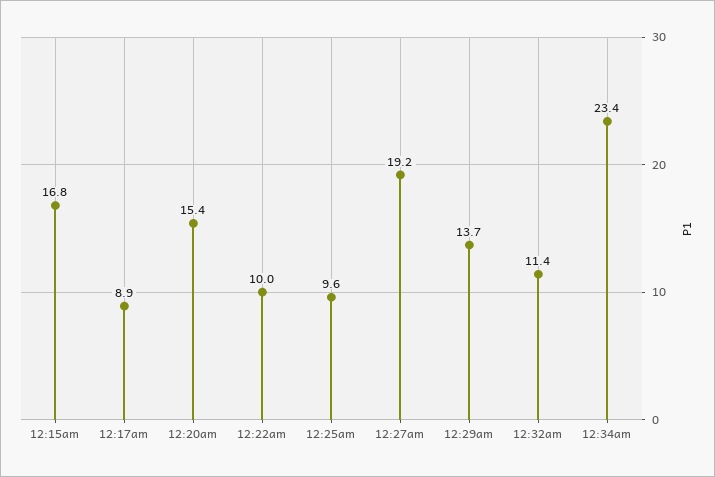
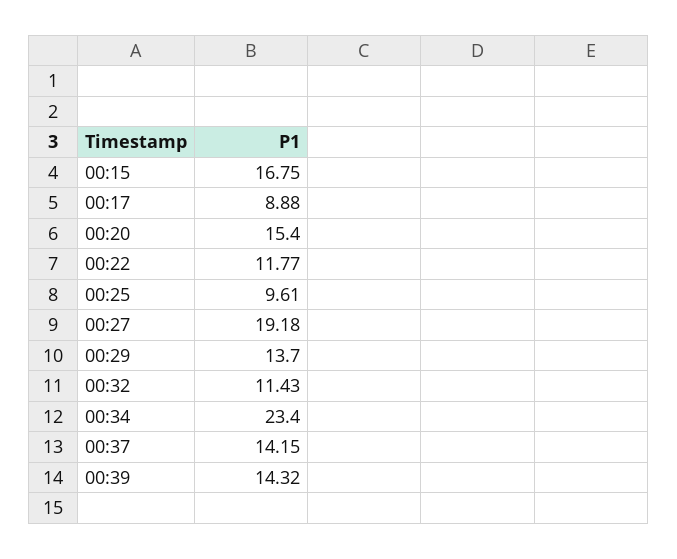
12:22am: 10 -> 11.77
00:37: none -> 14.15
00:39: none -> 14.32

